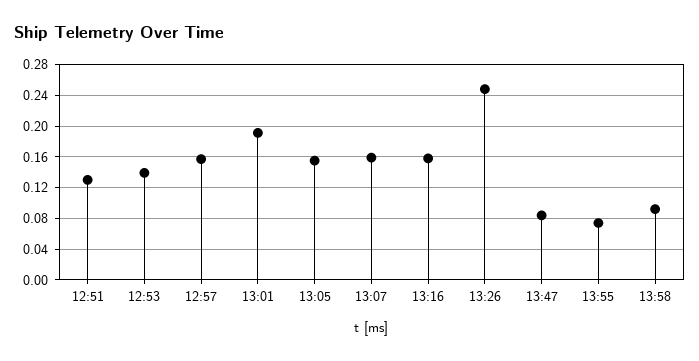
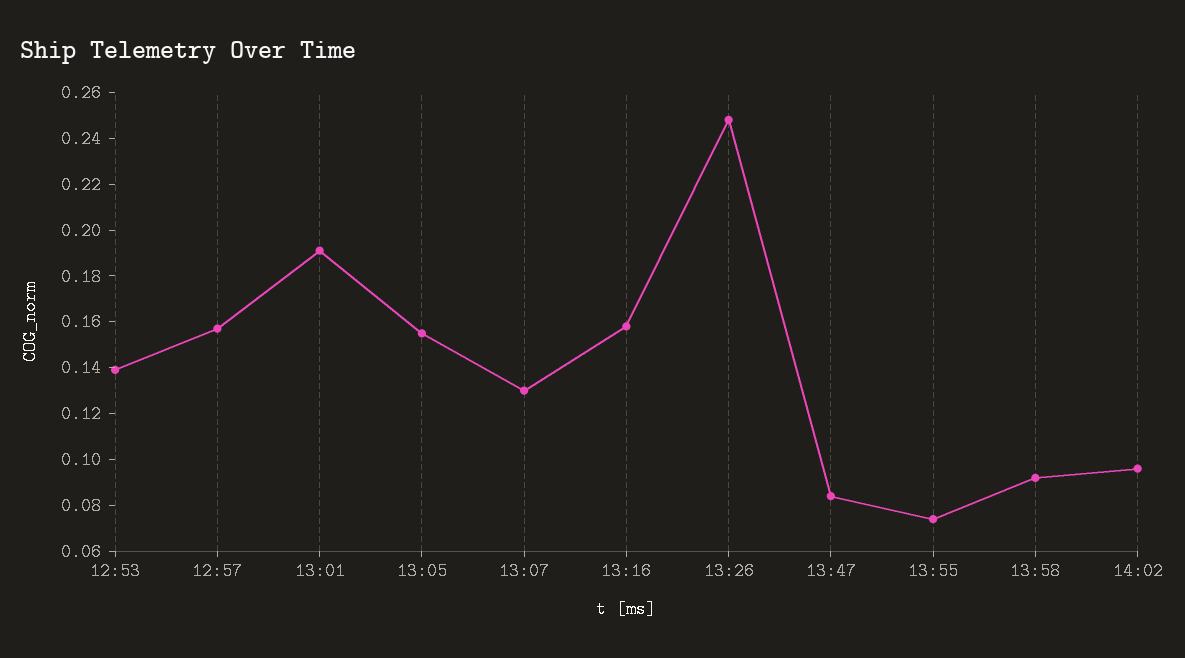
12:51: 0.13 -> none
13:07: 0.16 -> 0.13
14:02: none -> 0.095

